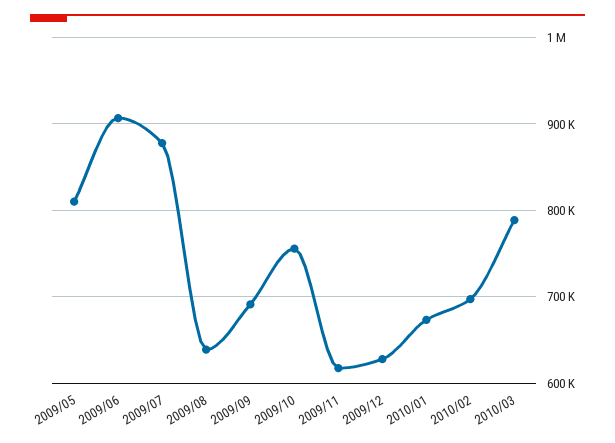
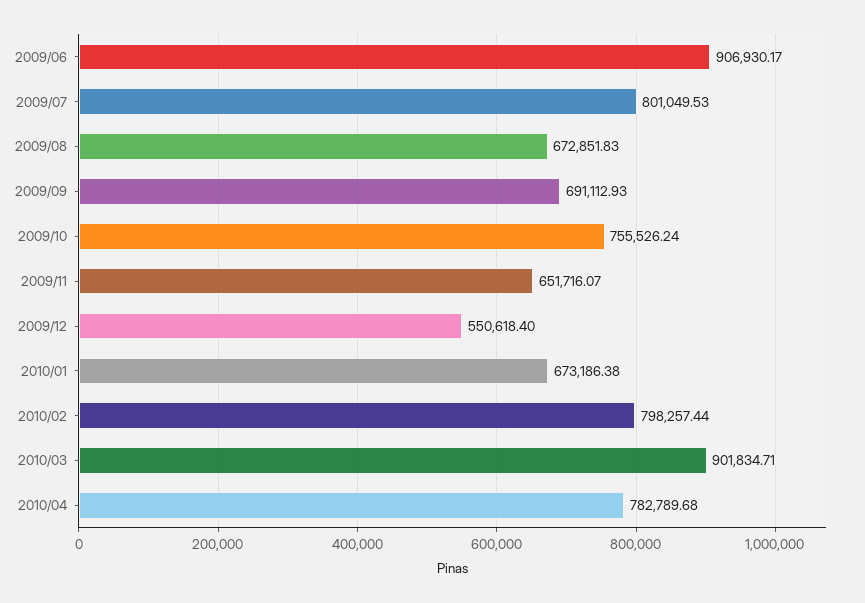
2009/05: 810000 -> none
2009/07: 880000 -> 801049.53
2009/08: 640000 -> 672851.83
2009/11: 620000 -> 651716.07
2009/12: 630000 -> 550618.4
2010/02: 700000 -> 798257.44
2010/03: 790000 -> 901834.71
2010/04: none -> 782789.68

